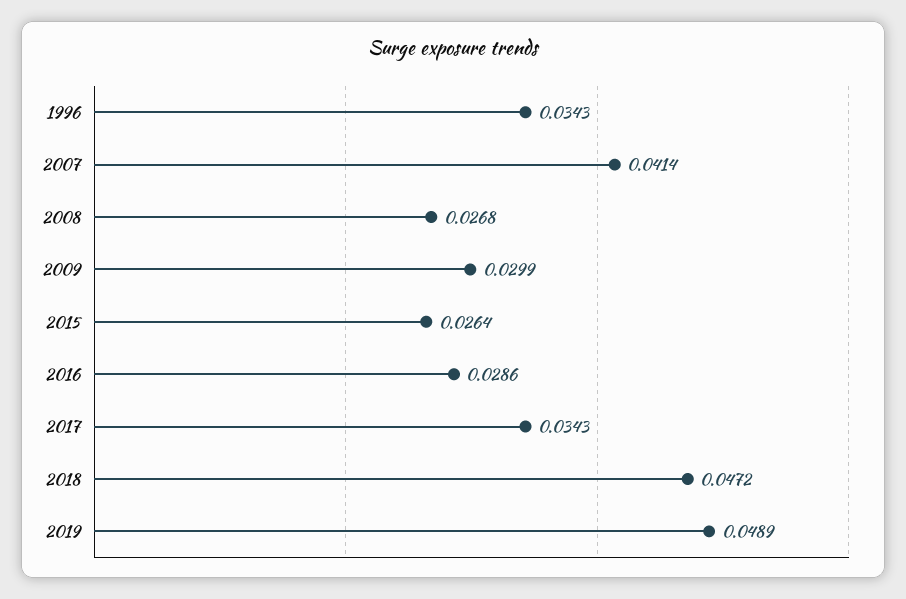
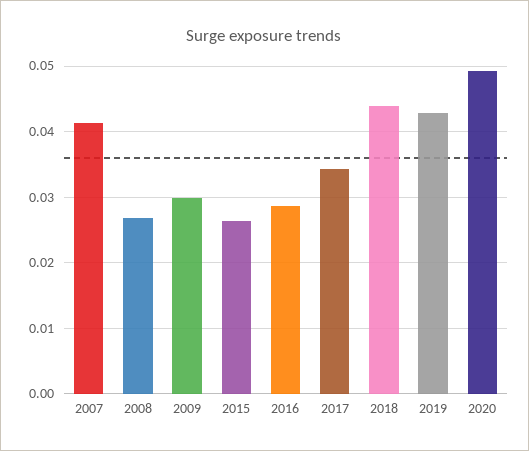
1996: 0.0343 -> none
2018: 0.0472 -> 0.044
2019: 0.0489 -> 0.043
2020: none -> 0.049

